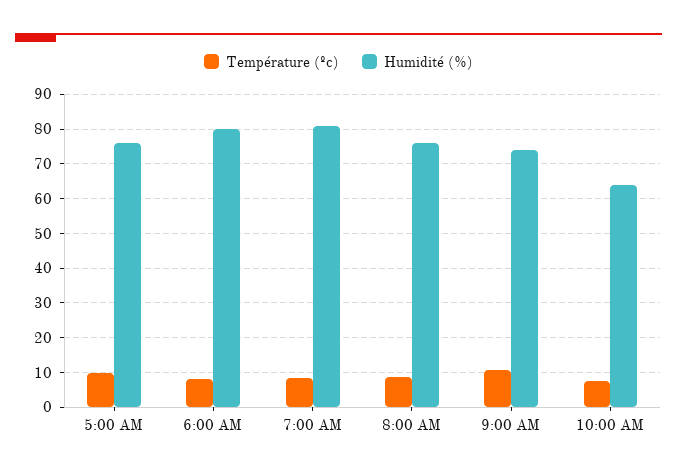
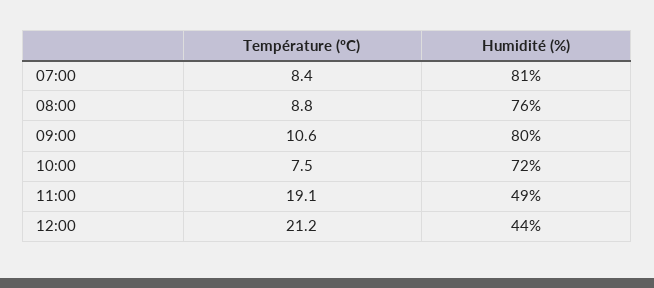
Température (ºc), 5:00 AM: 10 -> none
Humidité (%), 5:00 AM: 76 -> none
Température (ºc), 6:00 AM: 8 -> none
Humidité (%), 6:00 AM: 80 -> none
Humidité (%), 9:00 AM: 74 -> 80
Humidité (%), 10:00 AM: 64 -> 72
Température (ºc), 11:00: none -> 19.1
Humidité (%), 11:00: none -> 49
Température (ºc), 12:00: none -> 21.2
Humidité (%), 12:00: none -> 44

